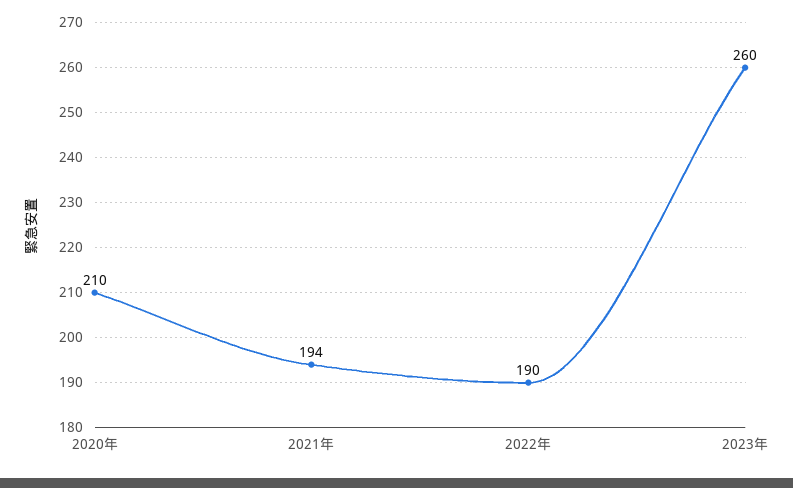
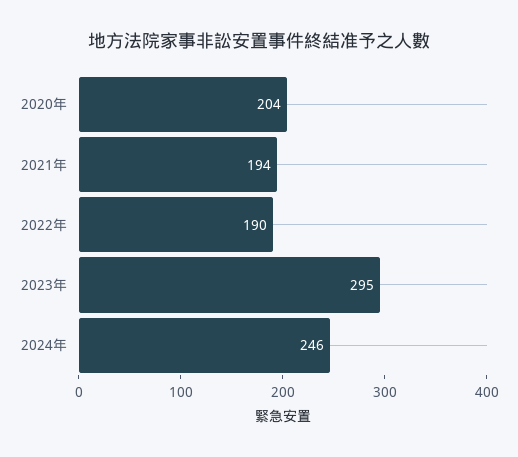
2020年: 210 -> 204
2023年: 260 -> 295
2024年: none -> 246

